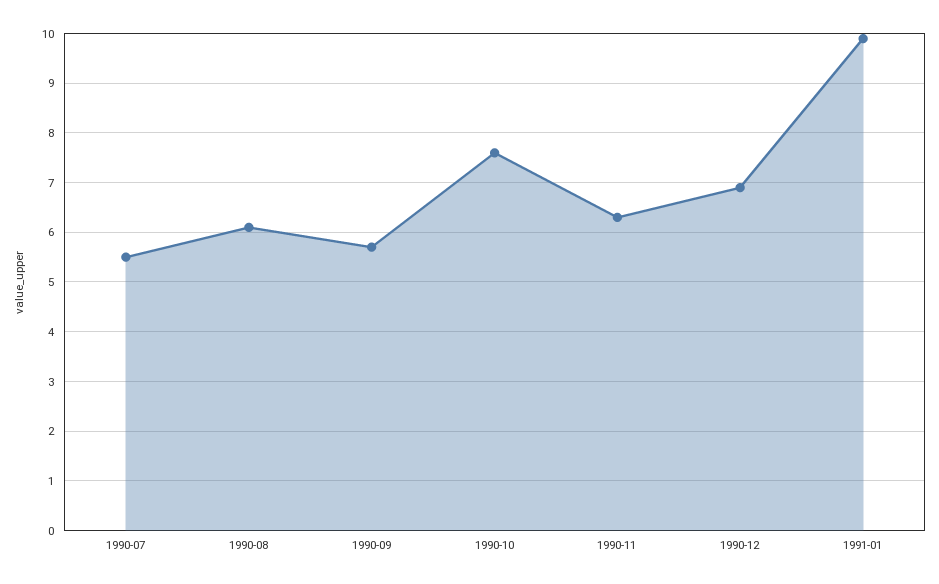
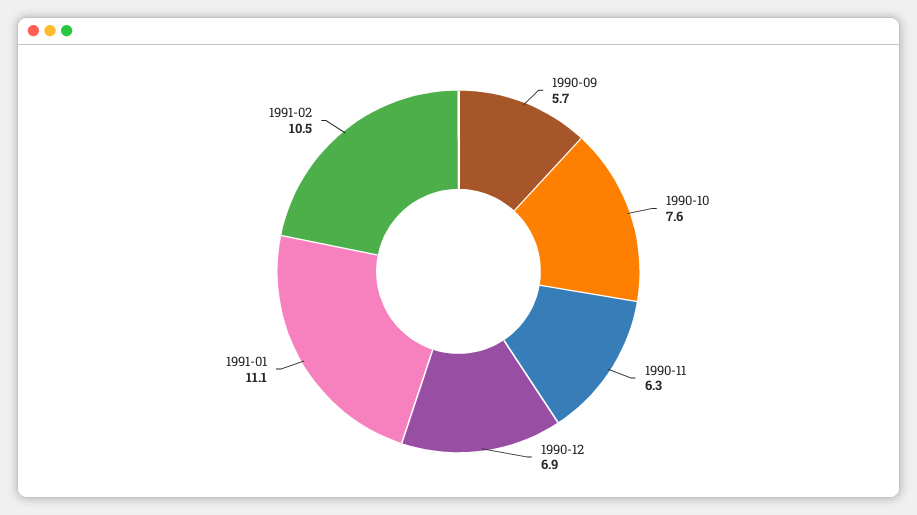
1990-07: 5.5 -> none
1990-08: 6 -> none
1991-01: 10 -> 11.1
1991-02: none -> 10.5

